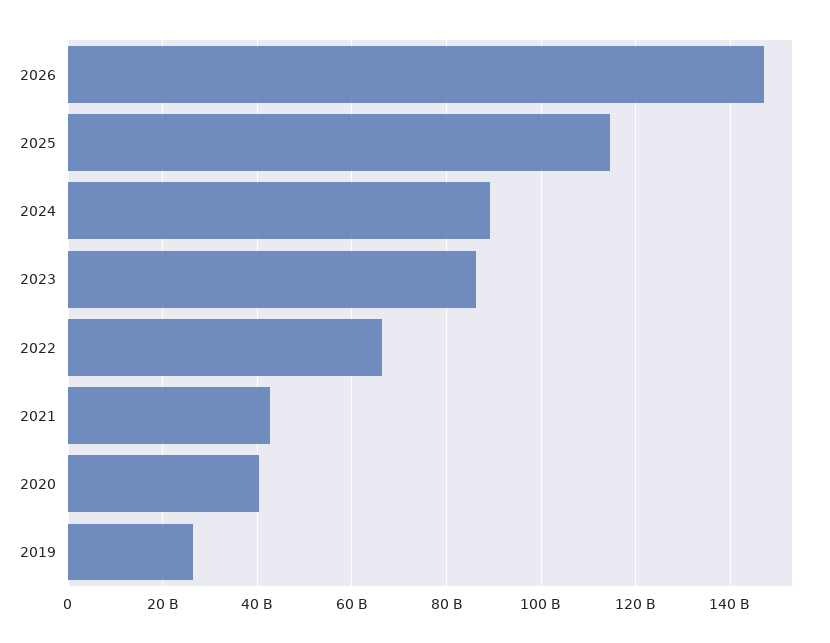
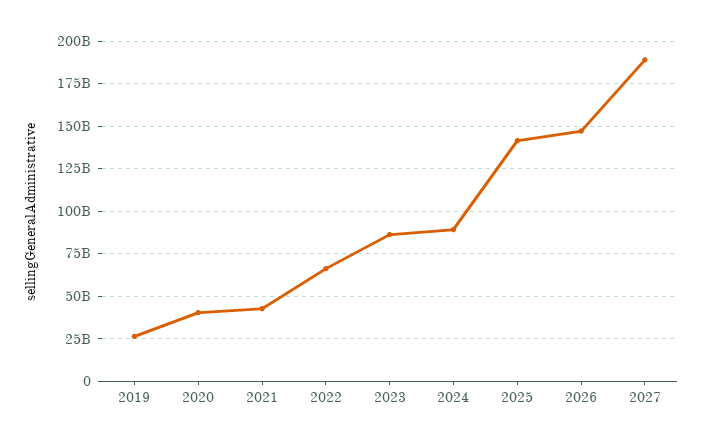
2025: 114000000000 -> 140000000000
2027: none -> 190000000000

